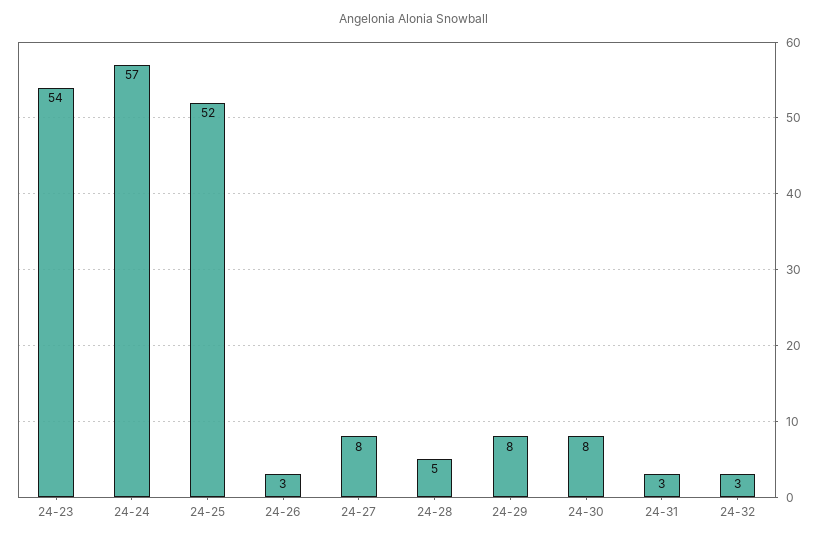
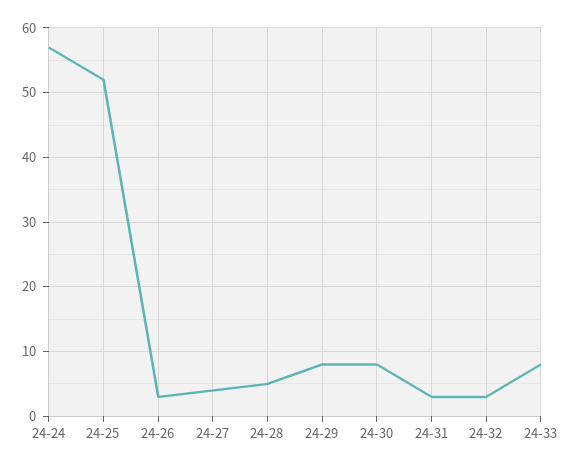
24-23: 54 -> none
24-27: 8 -> 4
24-33: none -> 8

